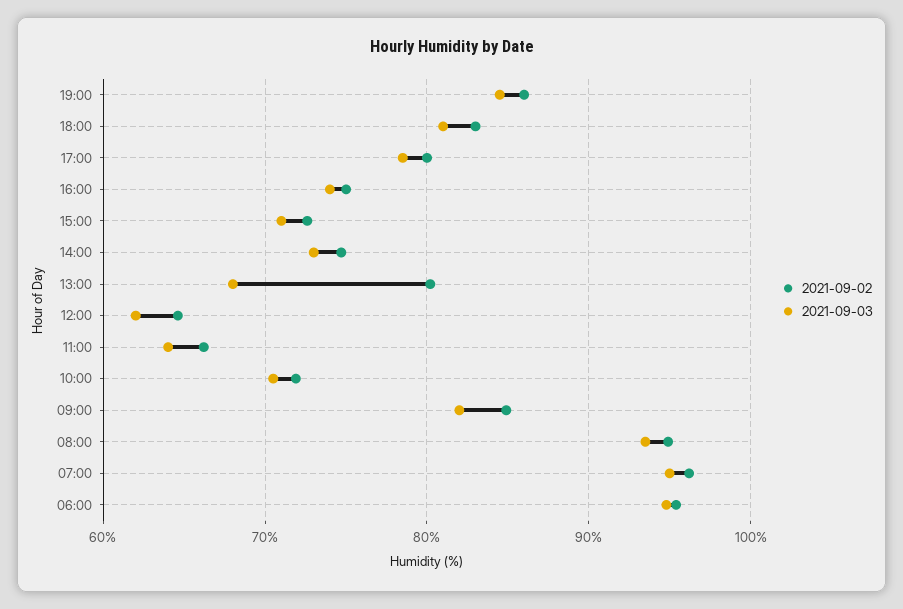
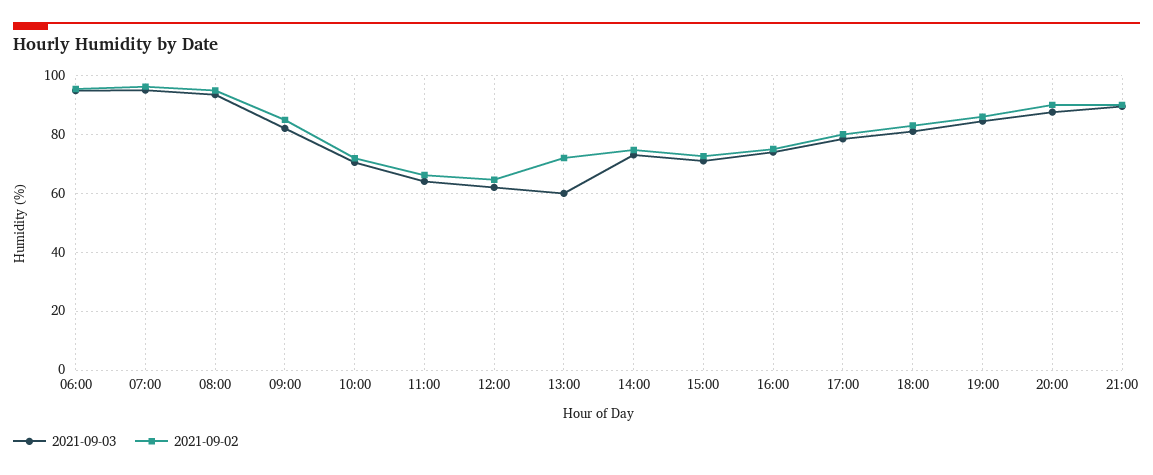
2021-09-02, 13:00: 80 -> 72.5
2021-09-03, 13:00: 68 -> 60
2021-09-03, 20:00: none -> 87.5
2021-09-02, 20:00: none -> 90
2021-09-03, 21:00: none -> 90
2021-09-02, 21:00: none -> 90

